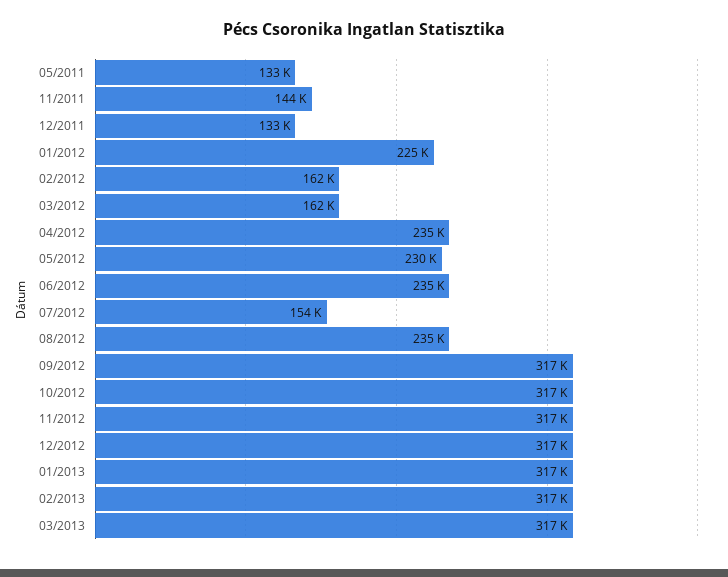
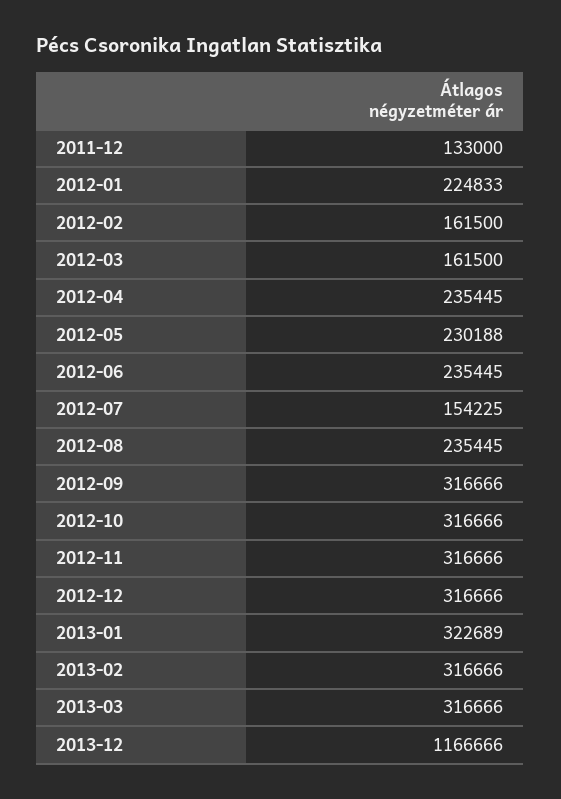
05/2011: 133000 -> none
11/2011: 144000 -> none
01/2013: 317000 -> 322689
2013-12: none -> 1166666

